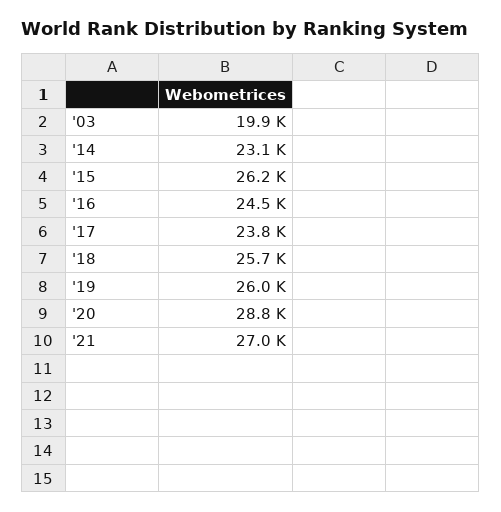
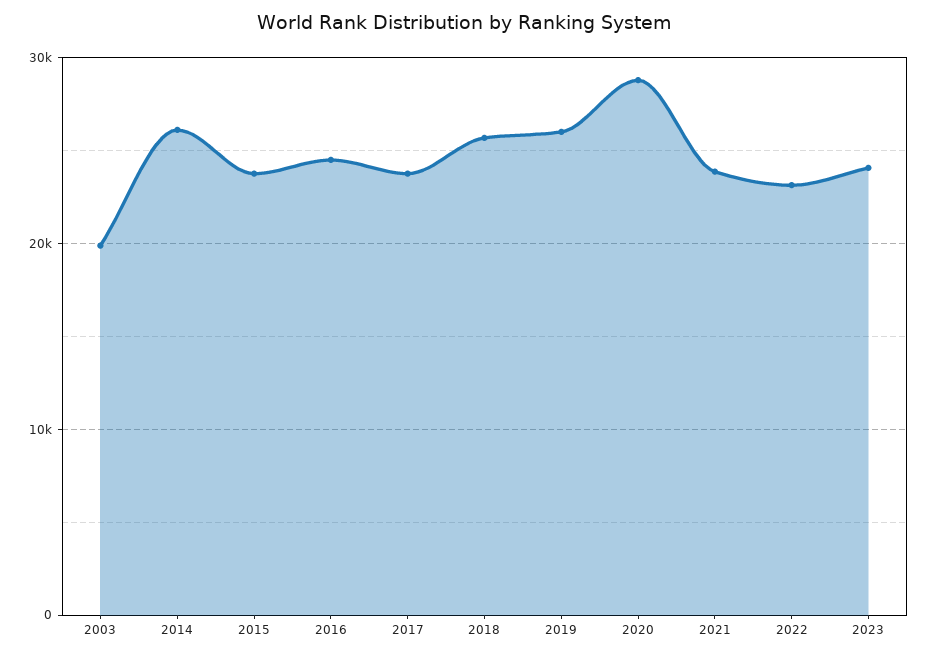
'14: 23100 -> 26000
'15: 26200 -> 24000
'21: 27000 -> 24000
2022: none -> 23000
2023: none -> 24000

